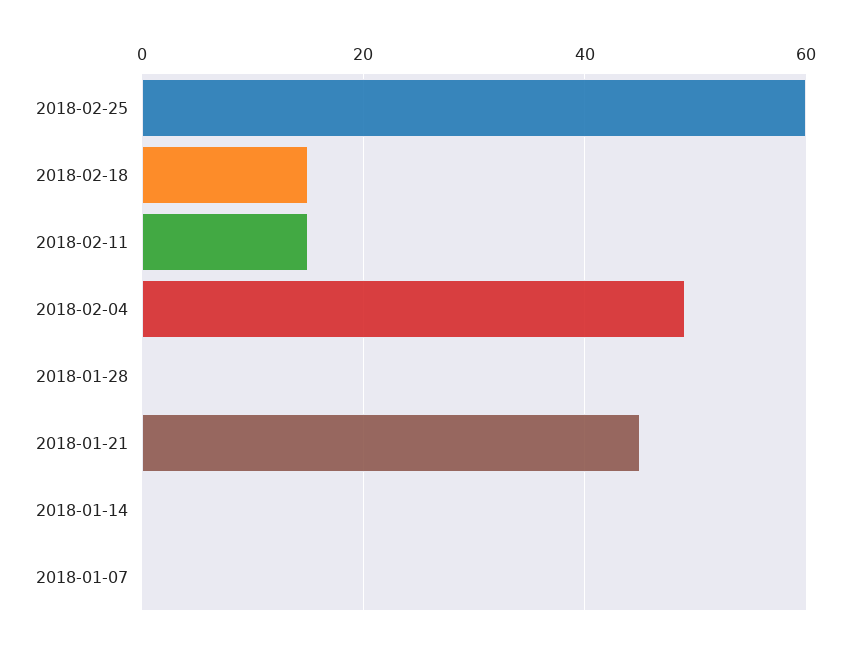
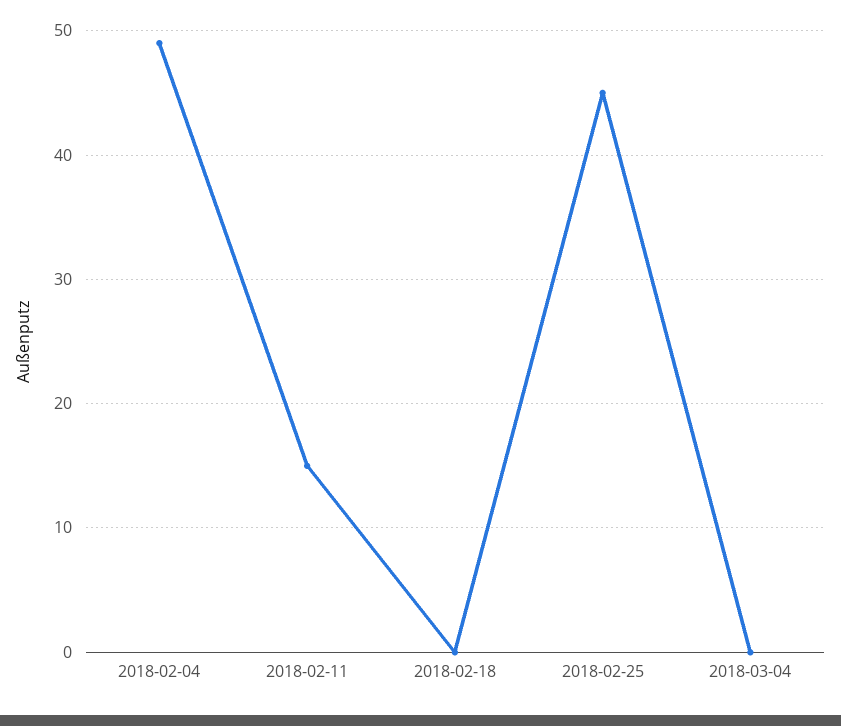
2018-02-25: 60 -> 45
2018-02-18: 15 -> 0
2018-01-28: 0 -> none
2018-01-21: 45 -> none
2018-01-14: 0 -> none
2018-01-07: 0 -> none
2018-03-04: none -> 0

